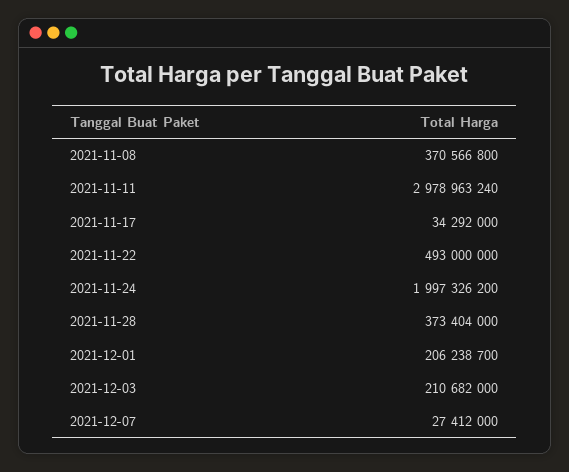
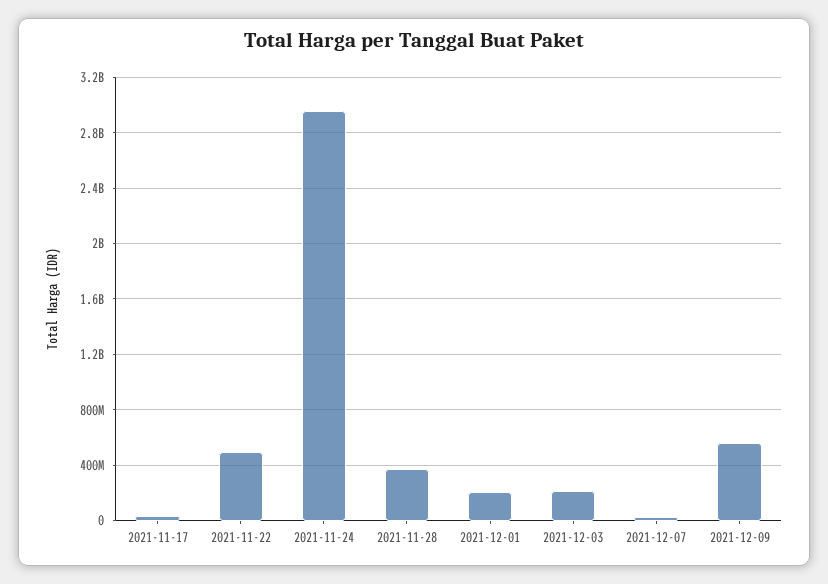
2021-11-08: 370566800 -> none
2021-11-11: 2978963240 -> none
2021-11-24: 1997326200 -> 2950000000
2021-12-09: none -> 550000000

